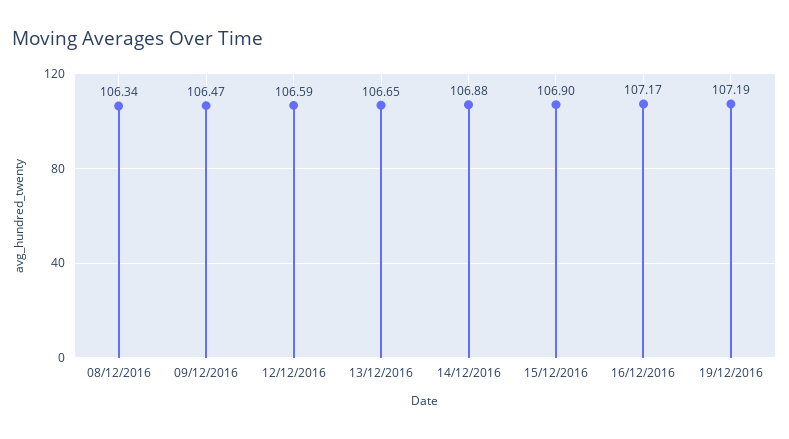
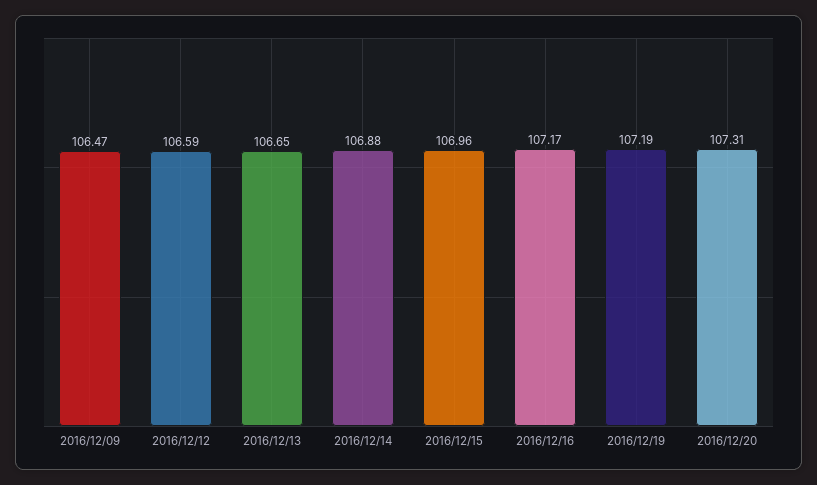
08/12/2016: 106.34 -> none
15/12/2016: 106.9 -> 106.96
2016/12/20: none -> 107.31

